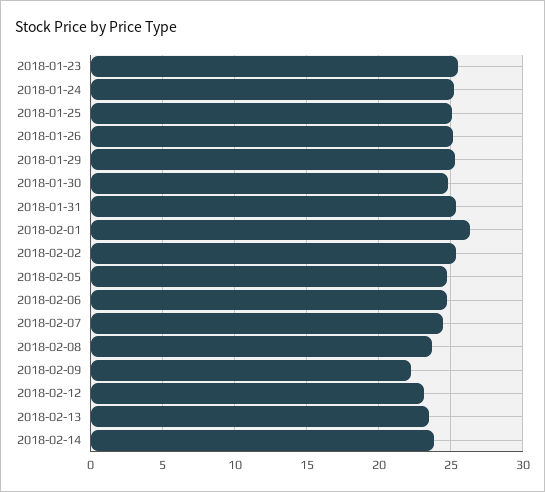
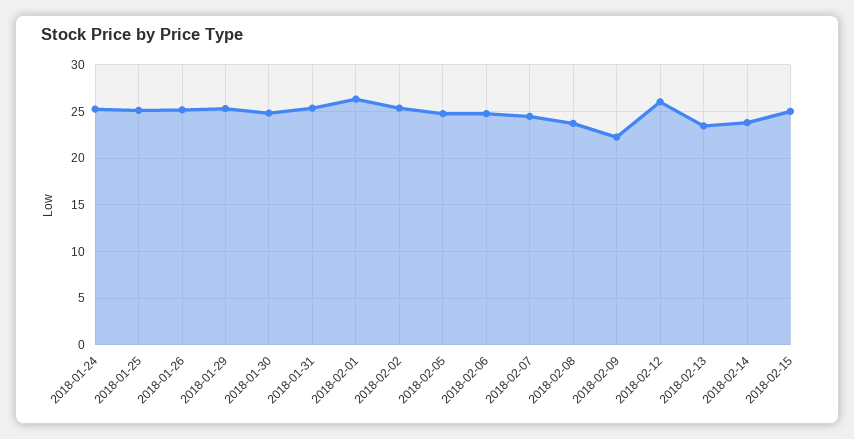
2018-01-23: 25.5 -> none
2018-02-12: 23 -> 26
2018-02-15: none -> 25

